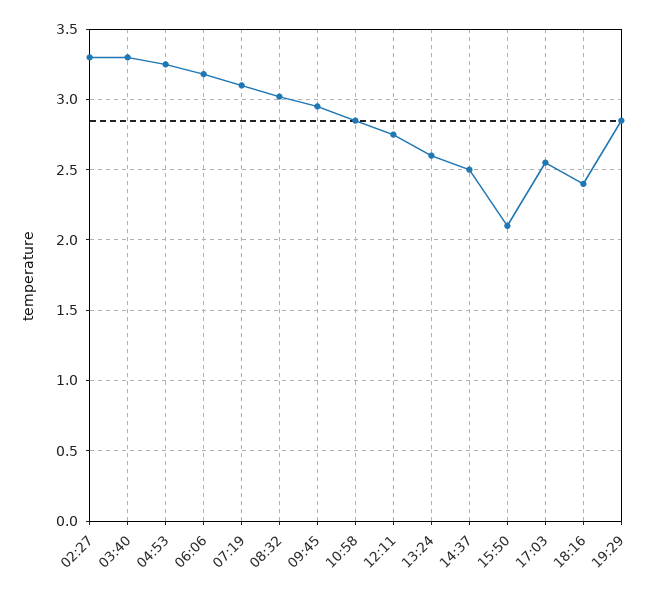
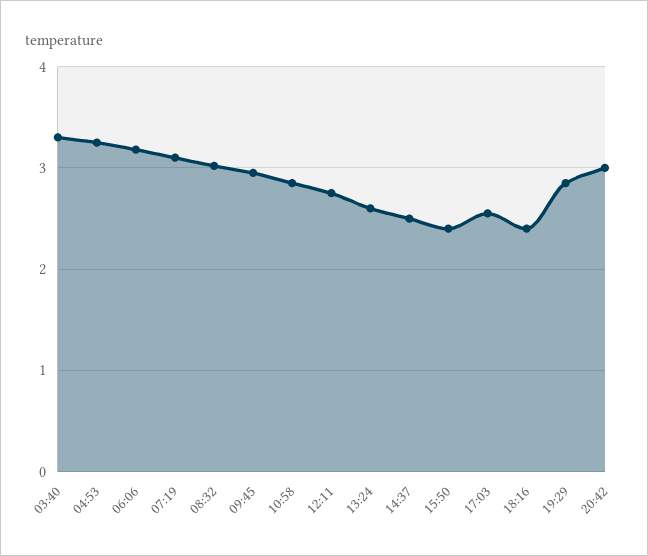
02:27: 3.3 -> none
15:50: 2.1 -> 2.4
20:42: none -> 3

